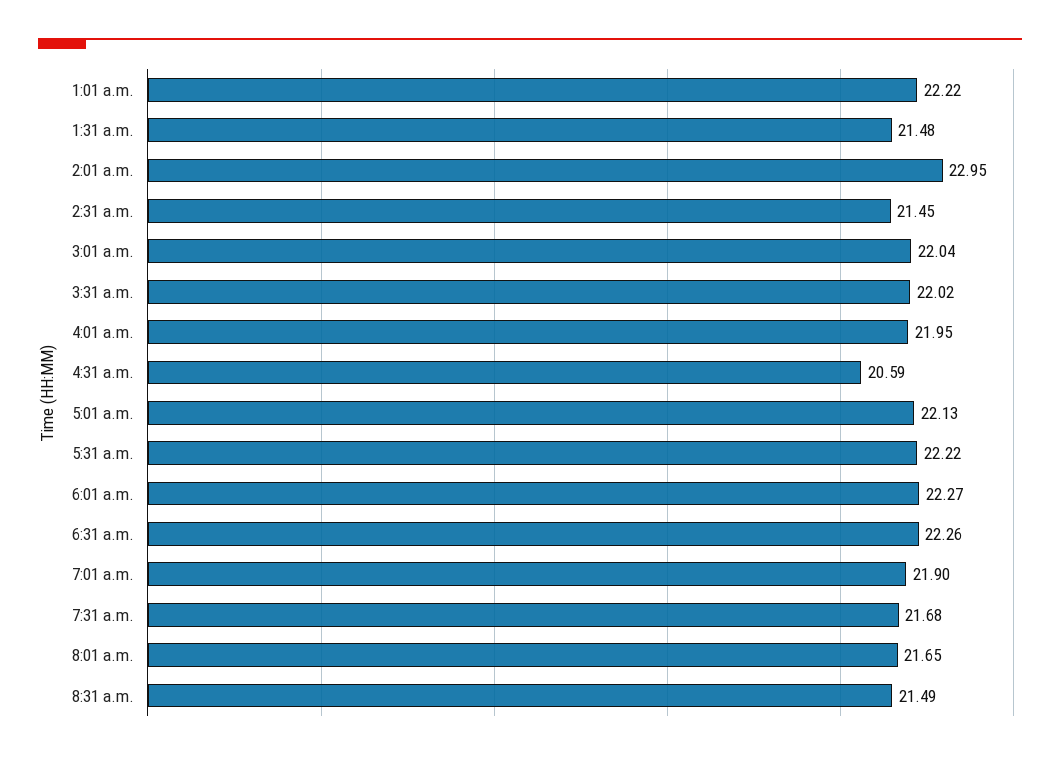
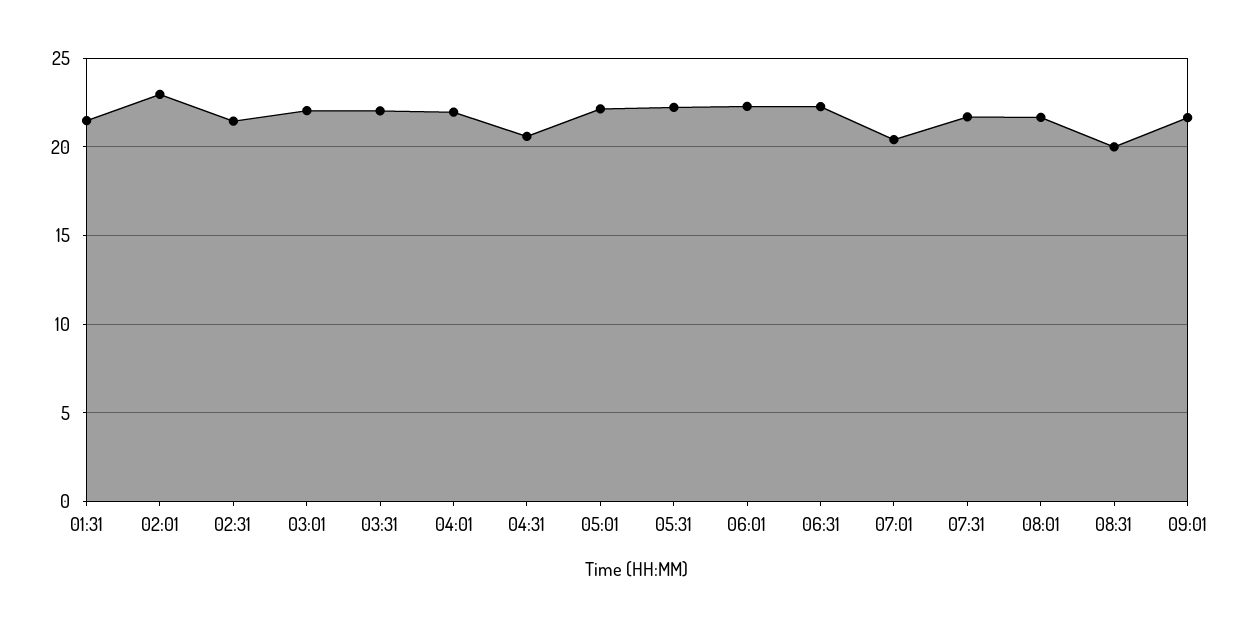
1:01 a.m.: 22.22 -> none
7:01 a.m.: 21.9 -> 20.5
8:31 a.m.: 21.49 -> 20
09:01: none -> 21.5

